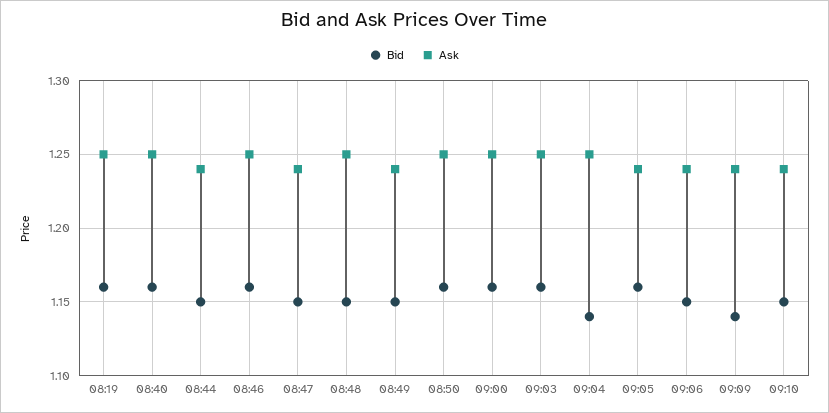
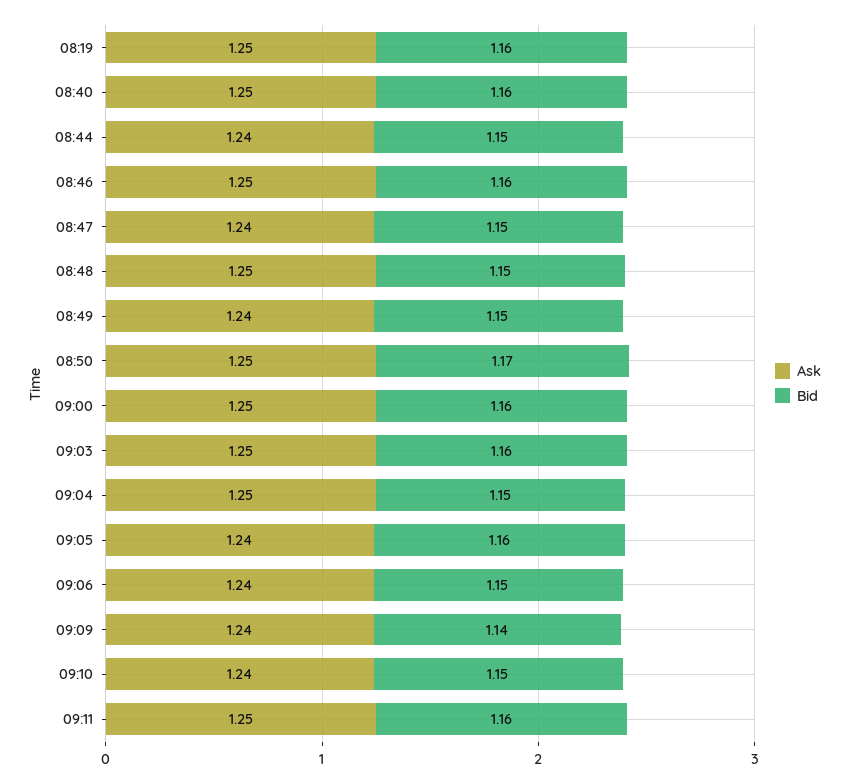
Bid, 08:50: 1.16 -> 1.17
Bid, 09:04: 1.14 -> 1.15
Ask, 09:11: none -> 1.25
Bid, 09:11: none -> 1.16

